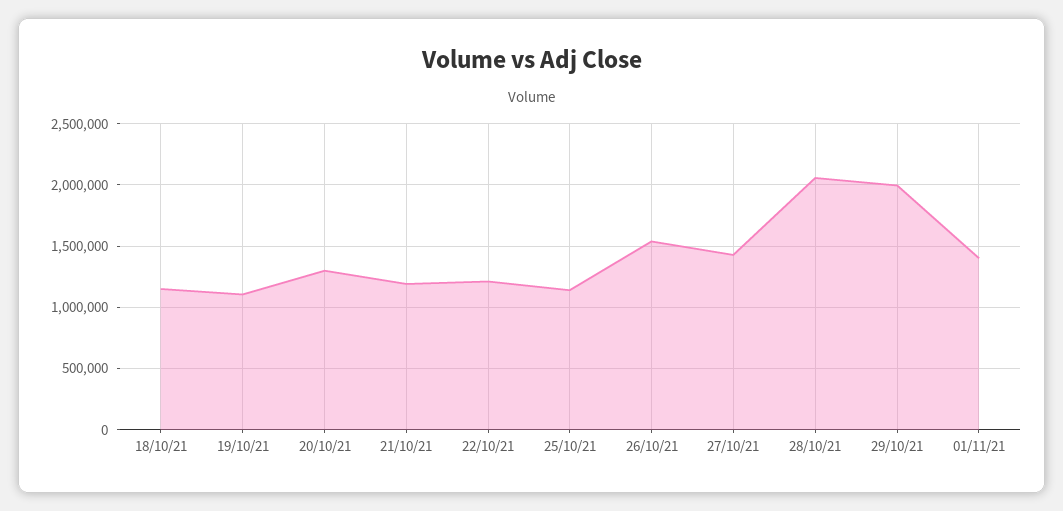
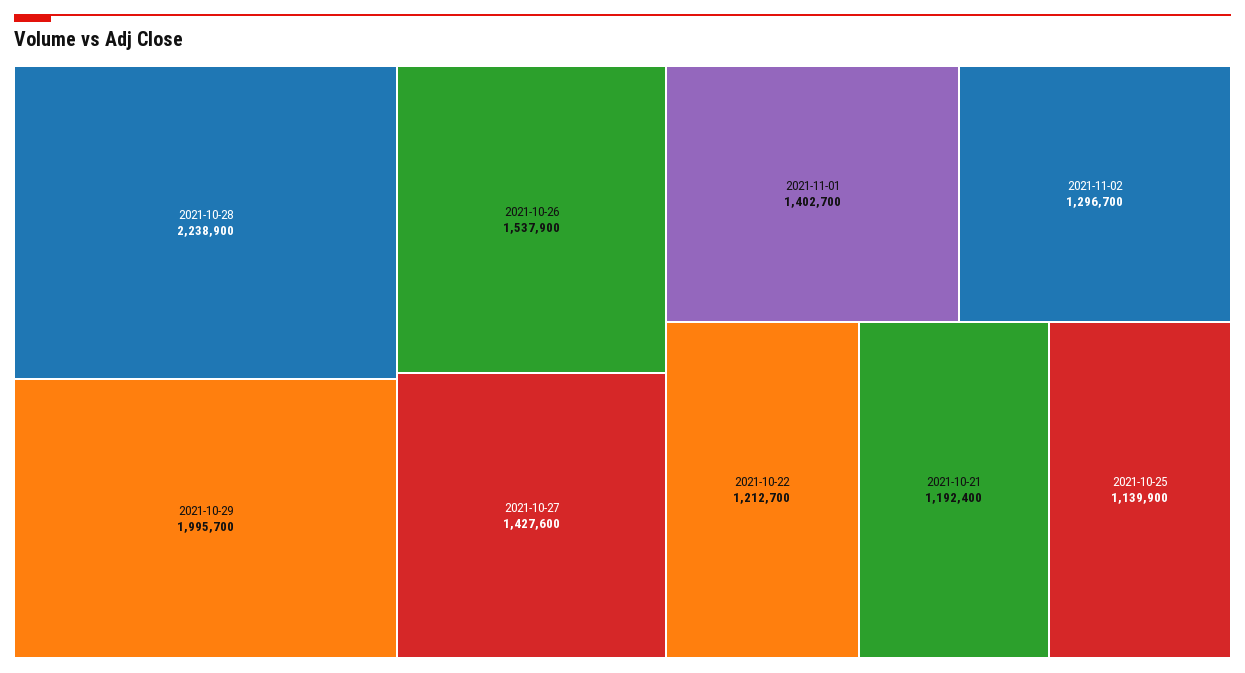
18/10/21: 1150000 -> none
19/10/21: 1100000 -> none
20/10/21: 1300000 -> none
28/10/21: 2050000 -> 2238900
2021-11-02: none -> 1296700

